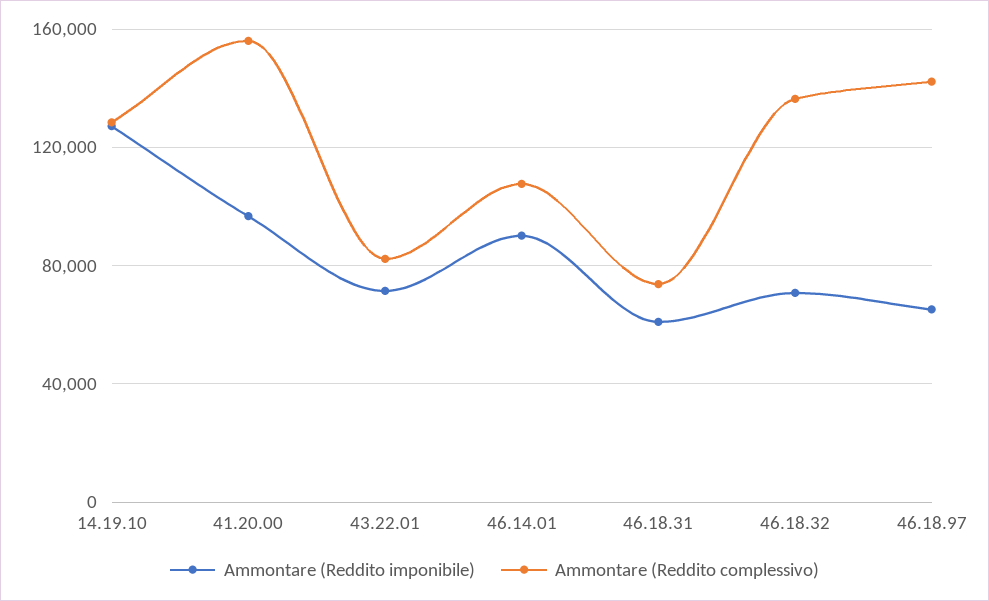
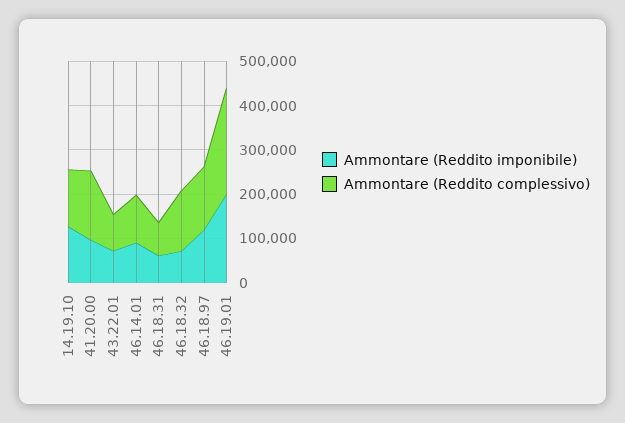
Ammontare (Reddito imponibile), 46.18.97: 65000 -> 120000
Ammontare (Reddito imponibile), 46.19.01: none -> 200000
Ammontare (Reddito complessivo), 46.19.01: none -> 240000

